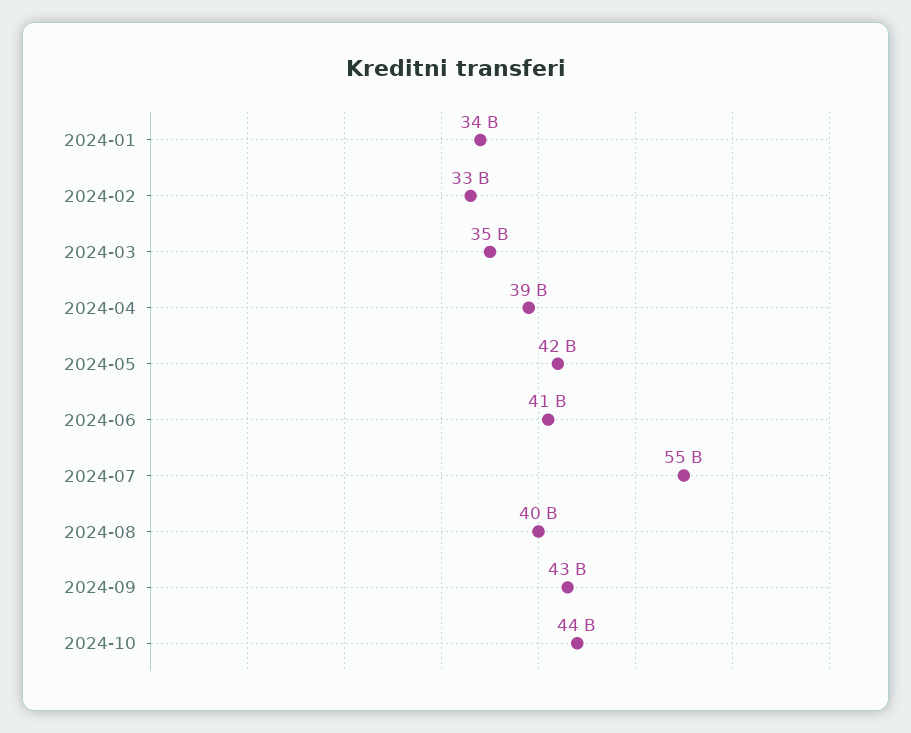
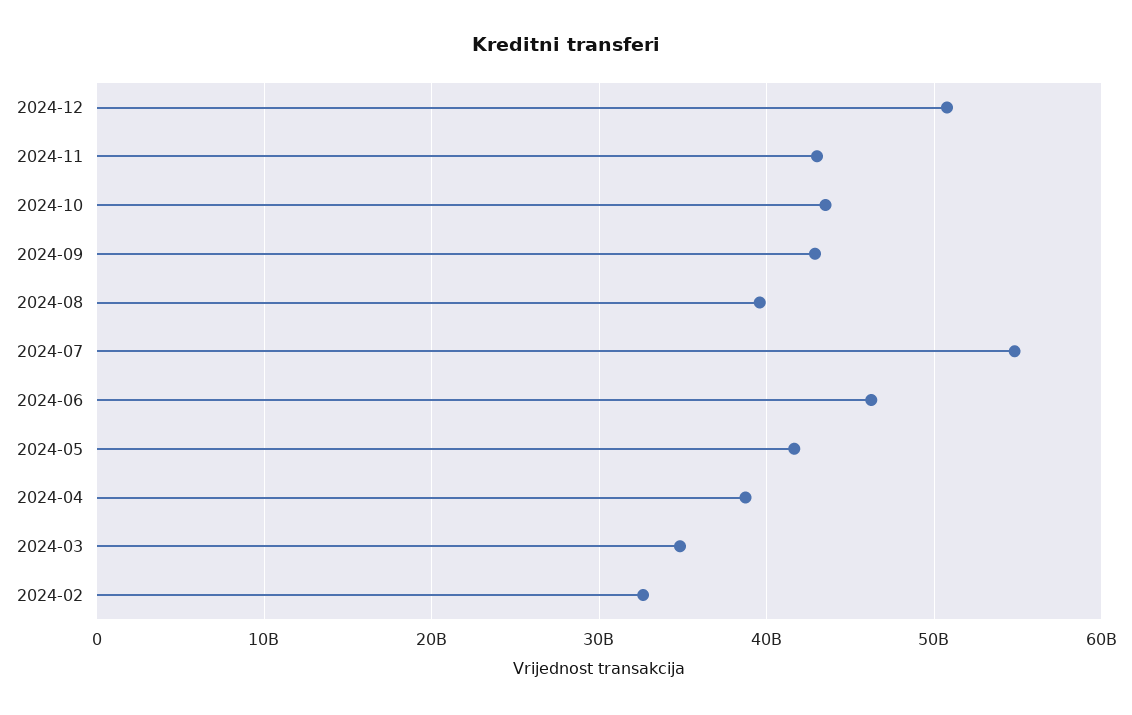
2024-01: 34000000000 -> none
2024-06: 41000000000 -> 46000000000
2024-12: none -> 51000000000
2024-11: none -> 43000000000

